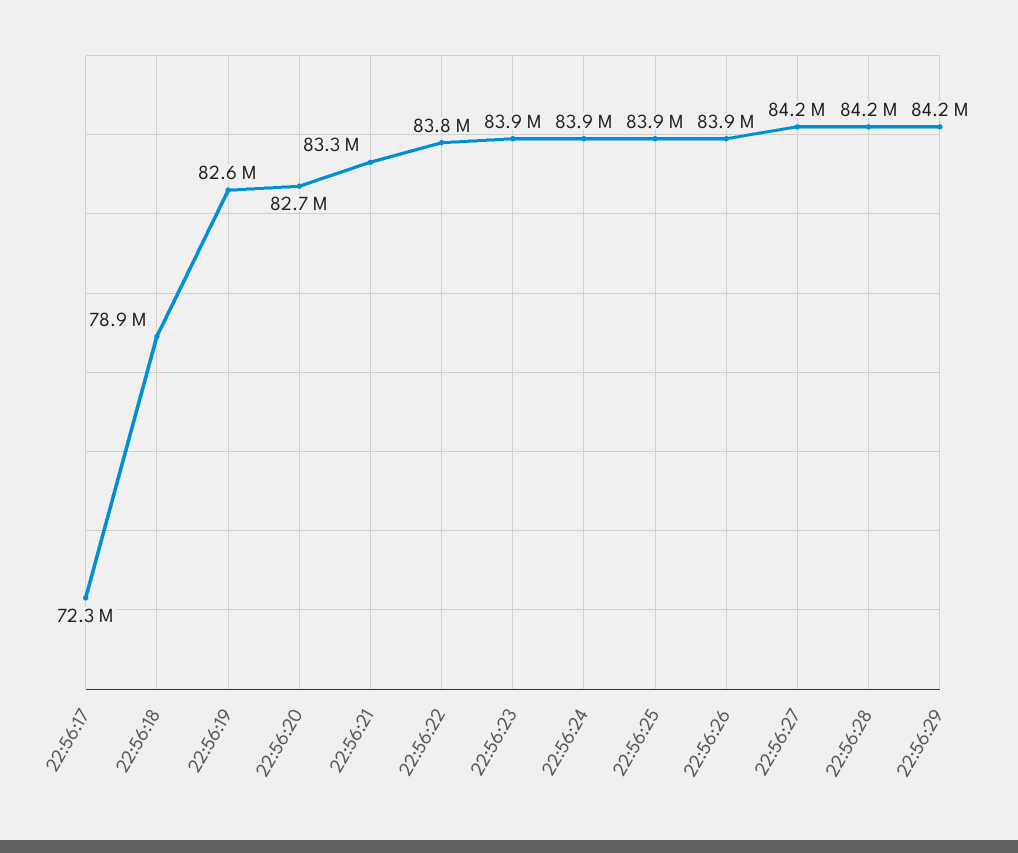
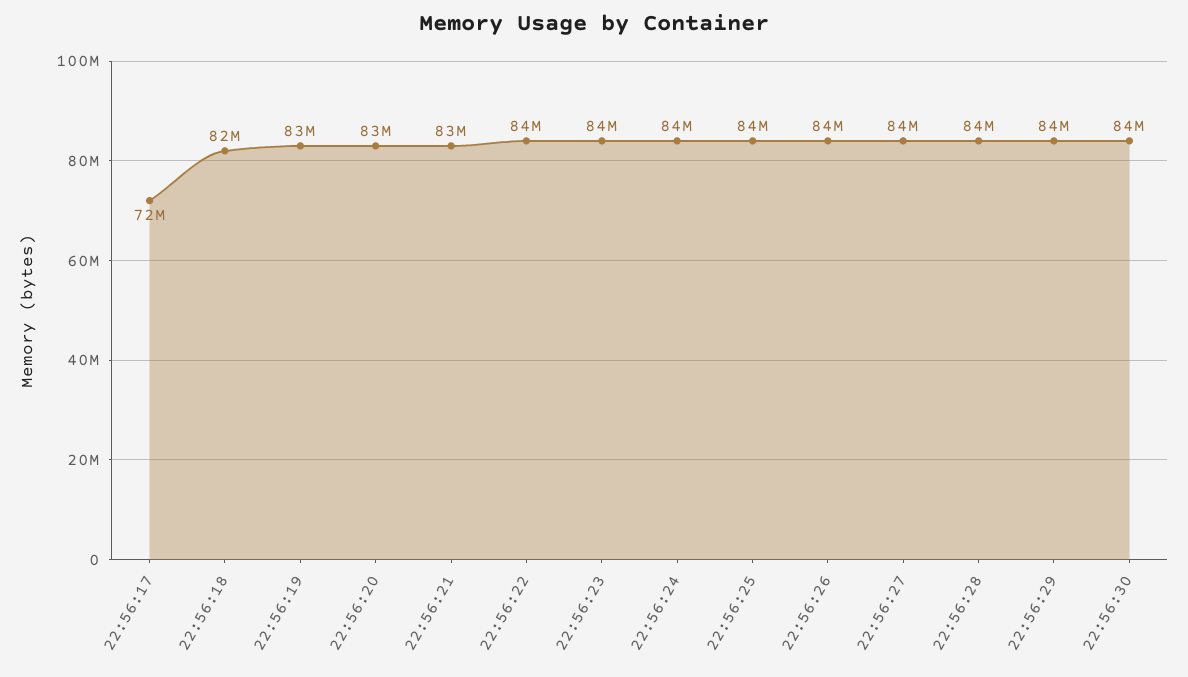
22:56:18: 78900000 -> 82000000
22:56:30: none -> 84000000

